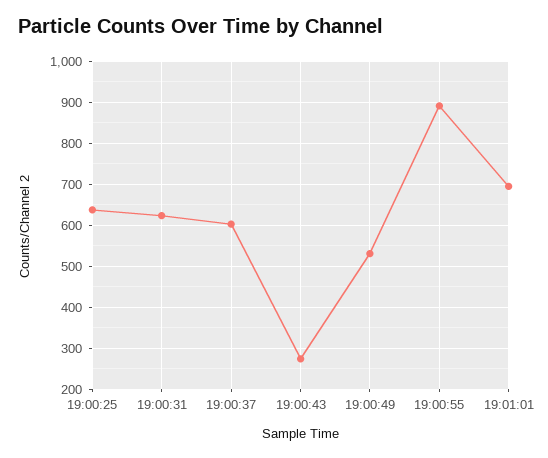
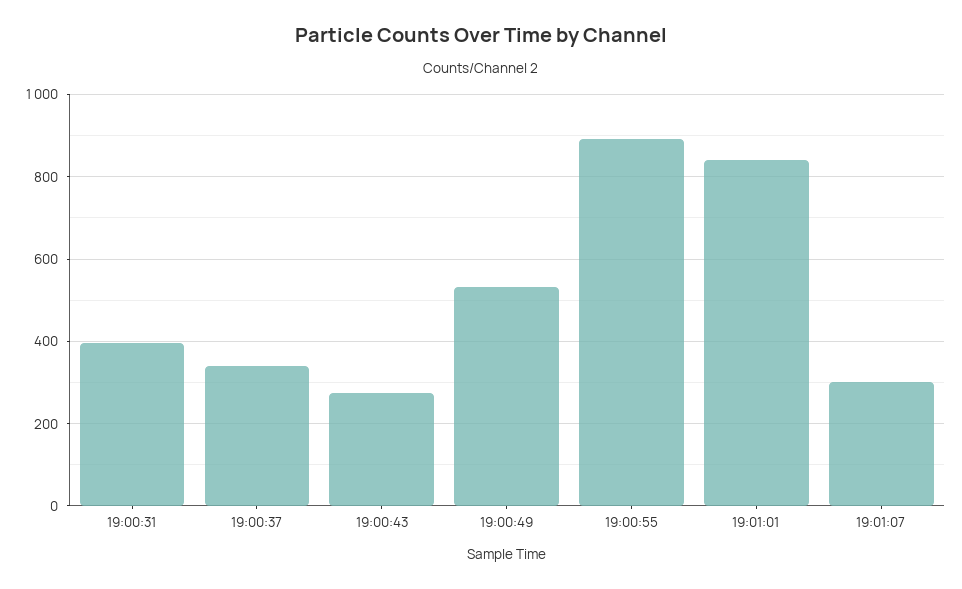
19:00:25: 640 -> none
19:00:31: 620 -> 400
19:00:37: 600 -> 340
19:01:01: 700 -> 840
19:01:07: none -> 300

